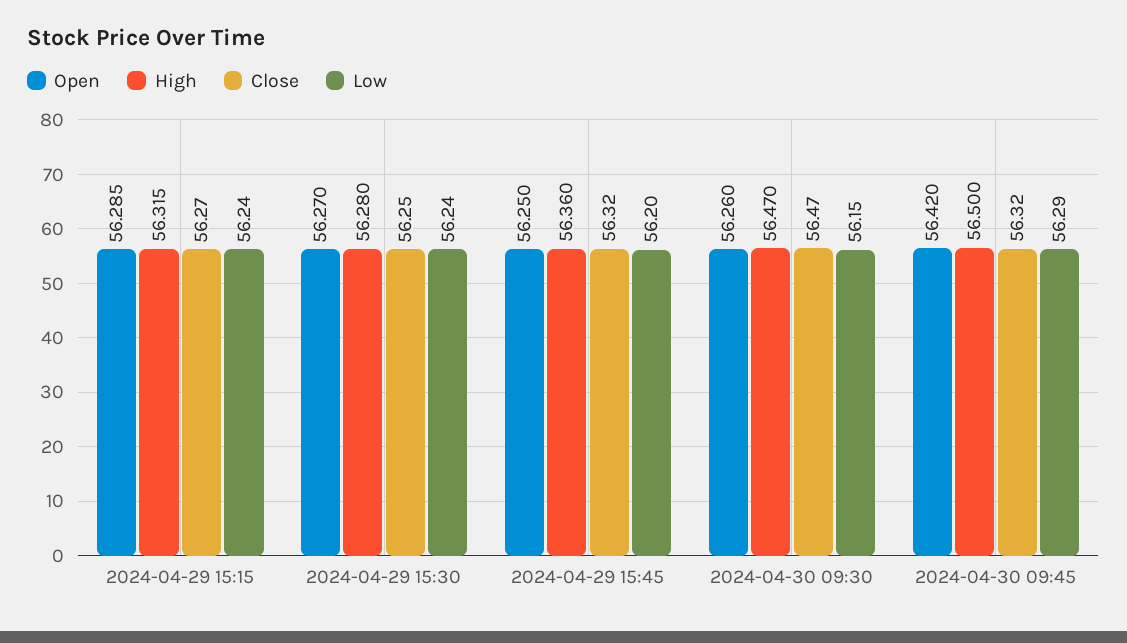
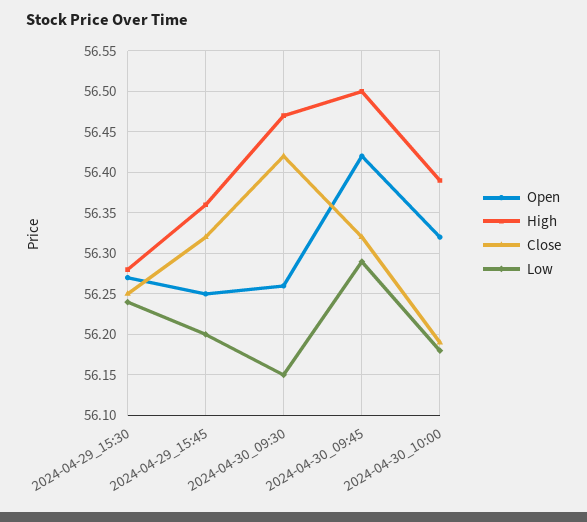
Open, 2024-04-29 15:15: 56.285 -> none
High, 2024-04-29 15:15: 56.315 -> none
Close, 2024-04-29 15:15: 56.27 -> none
Low, 2024-04-29 15:15: 56.24 -> none
Close, 2024-04-30 09:30: 56.47 -> 56.42
Open, 2024-04-30_10:00: none -> 56.32
High, 2024-04-30_10:00: none -> 56.39
Close, 2024-04-30_10:00: none -> 56.19
Low, 2024-04-30_10:00: none -> 56.18

